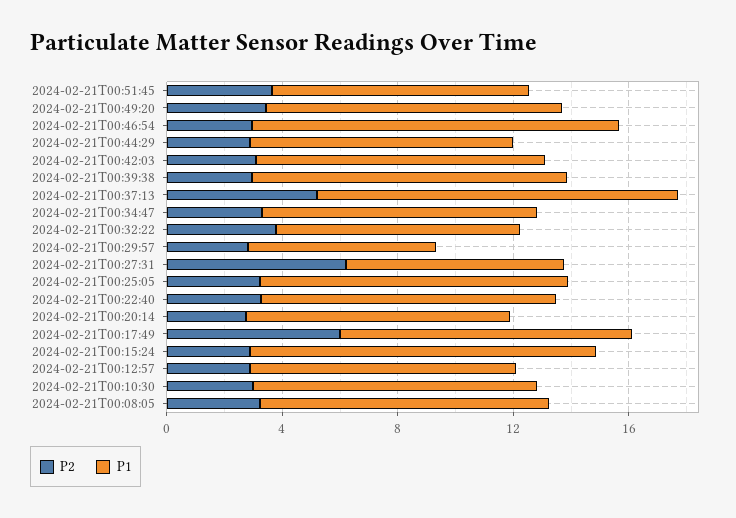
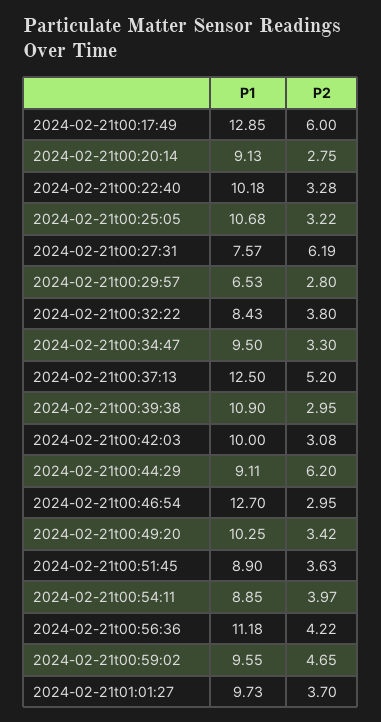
P2, 2024-02-21T00:44:29: 3 -> 6.2
P1, 2024-02-21T00:17:49: 10 -> 12.85
P2, 2024-02-21T00:15:24: 3 -> none
P1, 2024-02-21T00:15:24: 12 -> none
P2, 2024-02-21T00:12:57: 3 -> none
P1, 2024-02-21T00:12:57: 9 -> none
P2, 2024-02-21T00:10:30: 3 -> none
P1, 2024-02-21T00:10:30: 10 -> none
P2, 2024-02-21T00:08:05: 3 -> none
P1, 2024-02-21T00:08:05: 10 -> none
P1, 2024-02-21t00:54:11: none -> 8.85
P2, 2024-02-21t00:54:11: none -> 3.97
P1, 2024-02-21t00:56:36: none -> 11.18
P2, 2024-02-21t00:56:36: none -> 4.22
P1, 2024-02-21t00:59:02: none -> 9.55
P2, 2024-02-21t00:59:02: none -> 4.65
P1, 2024-02-21t01:01:27: none -> 9.73
P2, 2024-02-21t01:01:27: none -> 3.7

